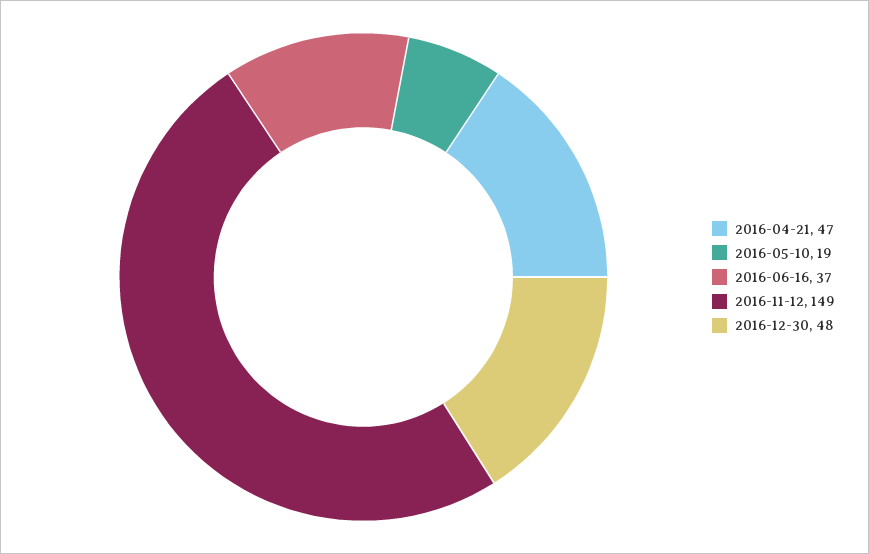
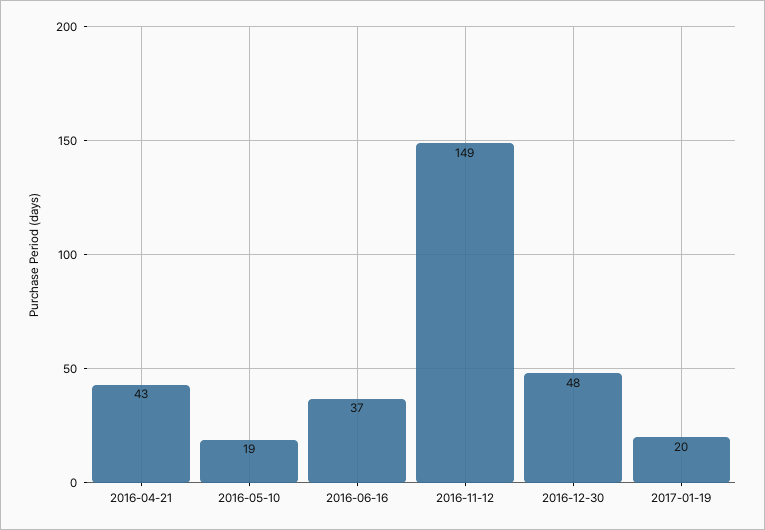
2016-04-21: 47 -> 43
2017-01-19: none -> 20

